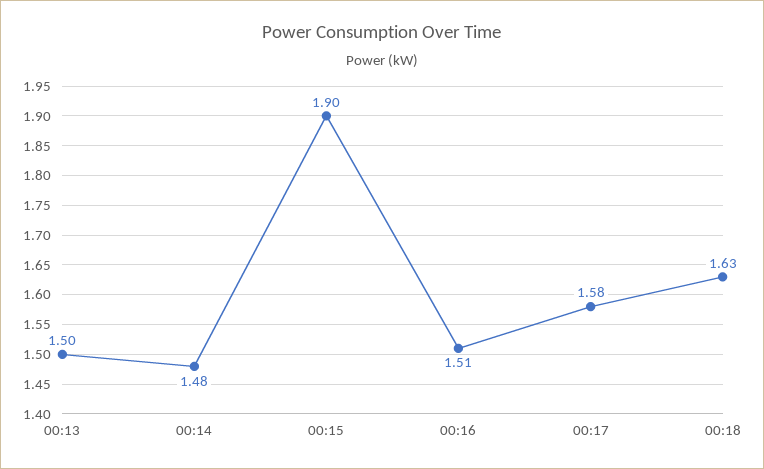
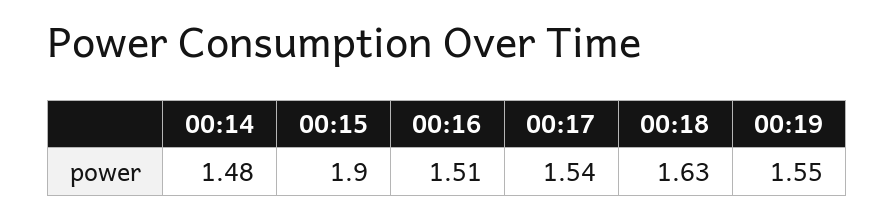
00:13: 1.5 -> none
00:17: 1.58 -> 1.54
00:19: none -> 1.55

